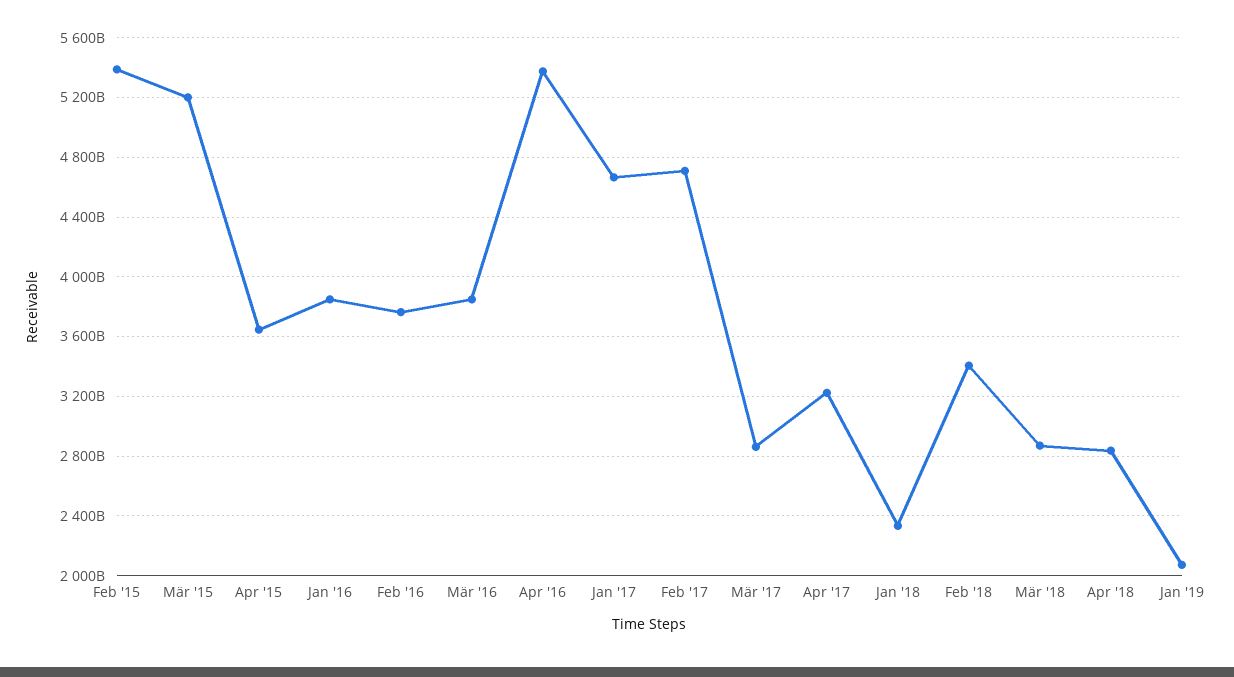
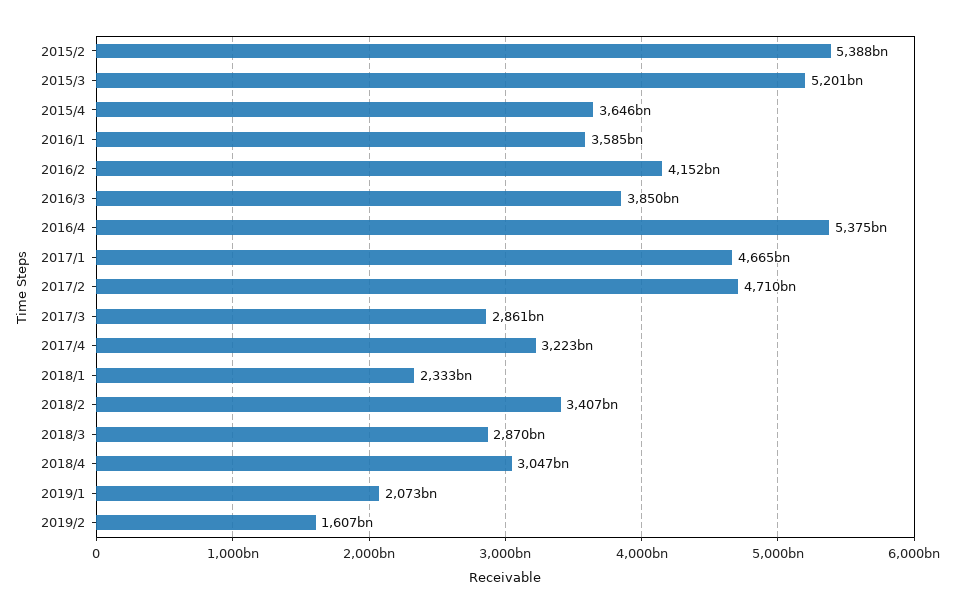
Jan '16: 3850000000000 -> 3585000000000
Feb '16: 3750000000000 -> 4152000000000
Apr '18: 2850000000000 -> 3047000000000
2019/2: none -> 1607000000000

